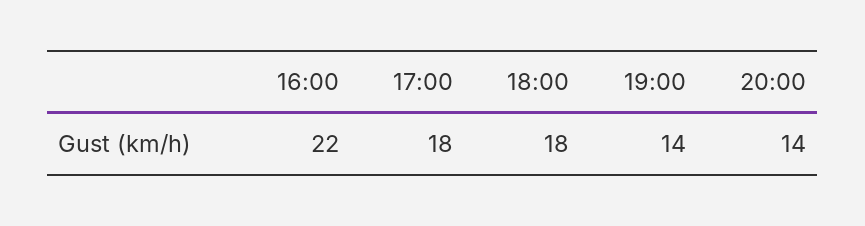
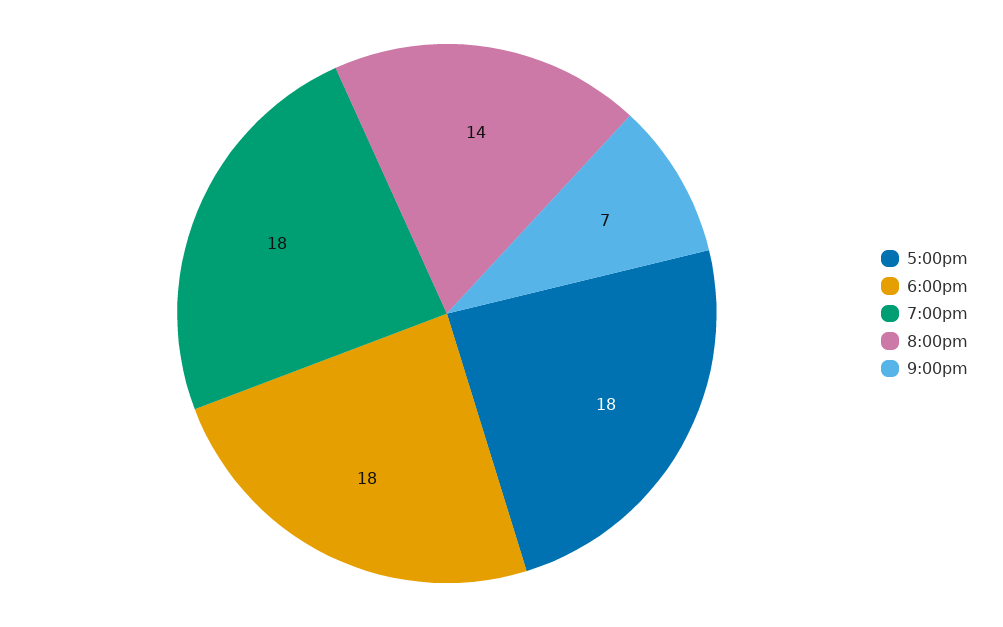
16:00: 22 -> none
19:00: 14 -> 18
9:00pm: none -> 7

